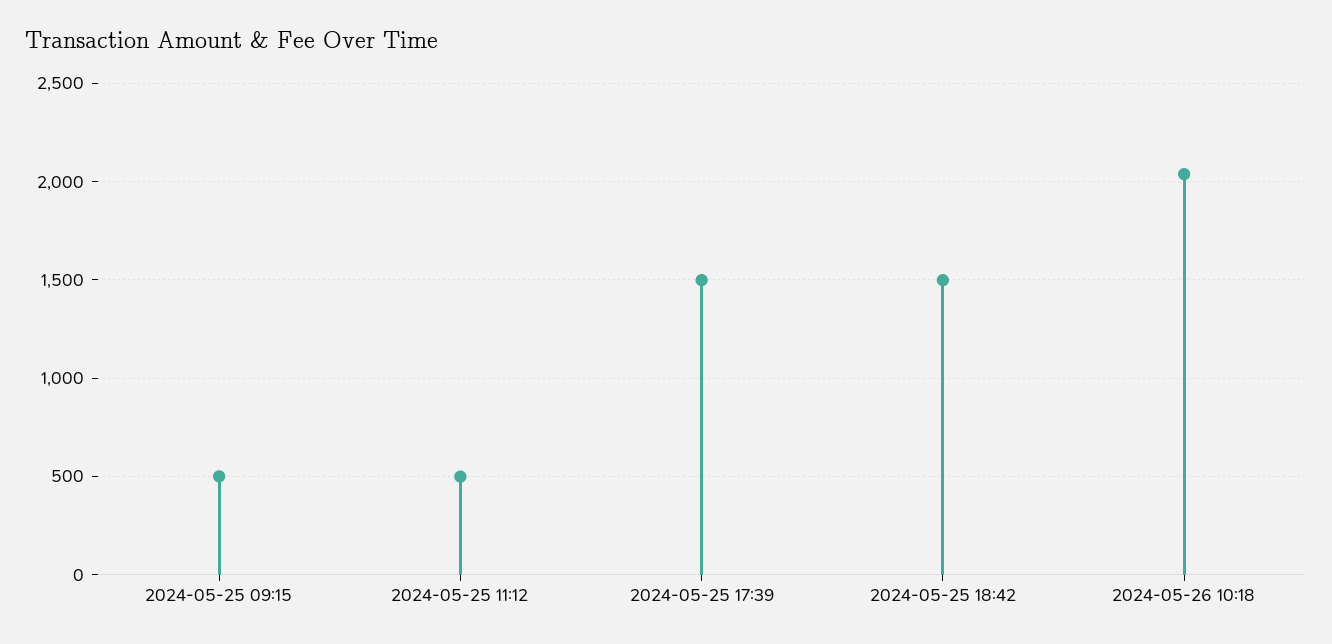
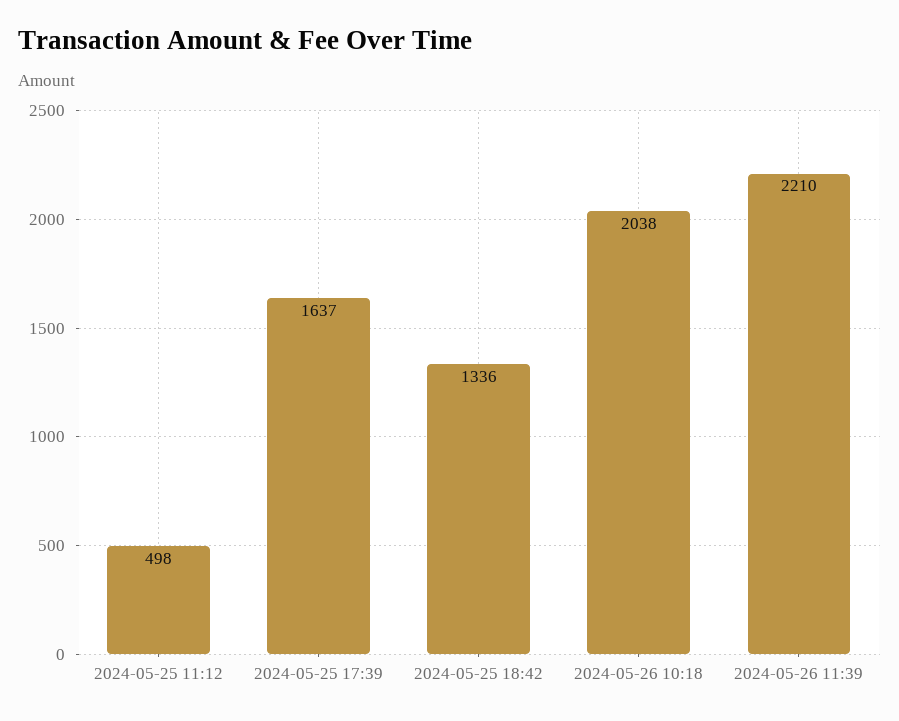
2024-05-25 09:15: 500 -> none
2024-05-25 17:39: 1500 -> 1637
2024-05-25 18:42: 1500 -> 1336
2024-05-26 11:39: none -> 2210

